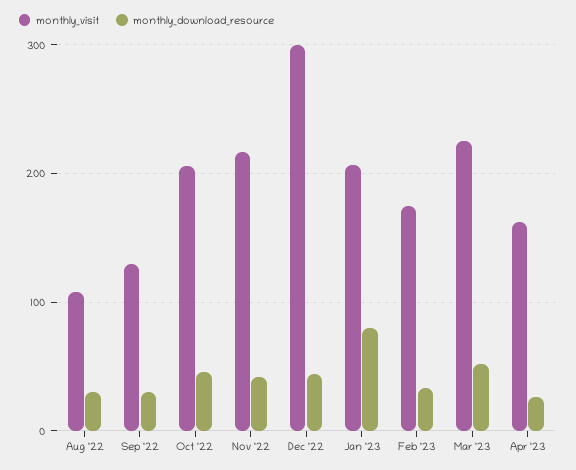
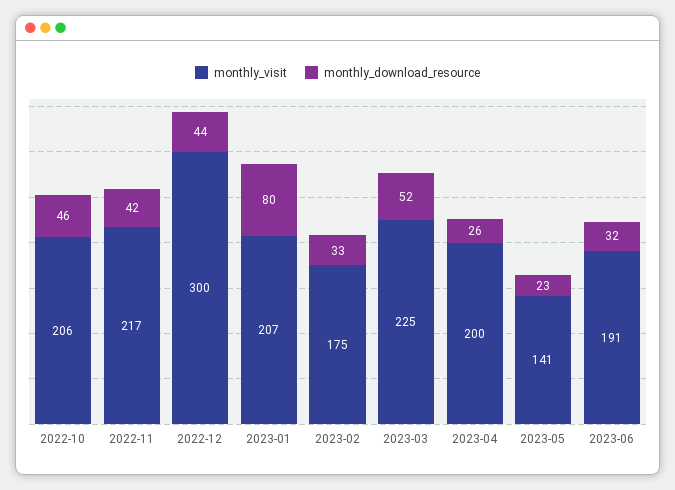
monthly_visit, Aug '22: 110 -> none
monthly_download_resource, Aug '22: 30 -> none
monthly_visit, Sep '22: 130 -> none
monthly_download_resource, Sep '22: 30 -> none
monthly_visit, Apr '23: 160 -> 200
monthly_visit, 2023-05: none -> 141
monthly_download_resource, 2023-05: none -> 23
monthly_visit, 2023-06: none -> 191
monthly_download_resource, 2023-06: none -> 32

